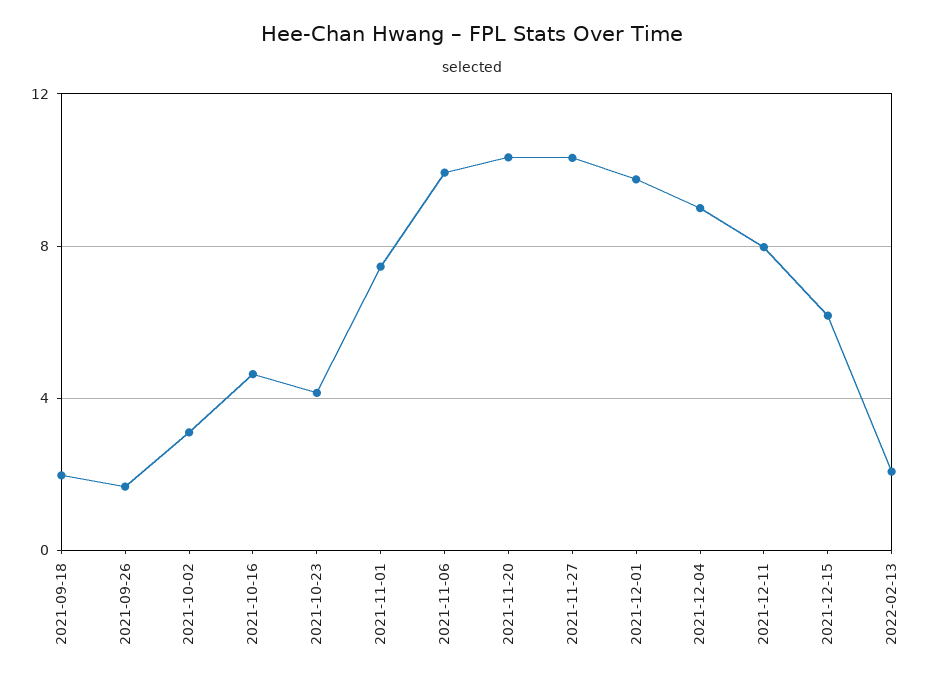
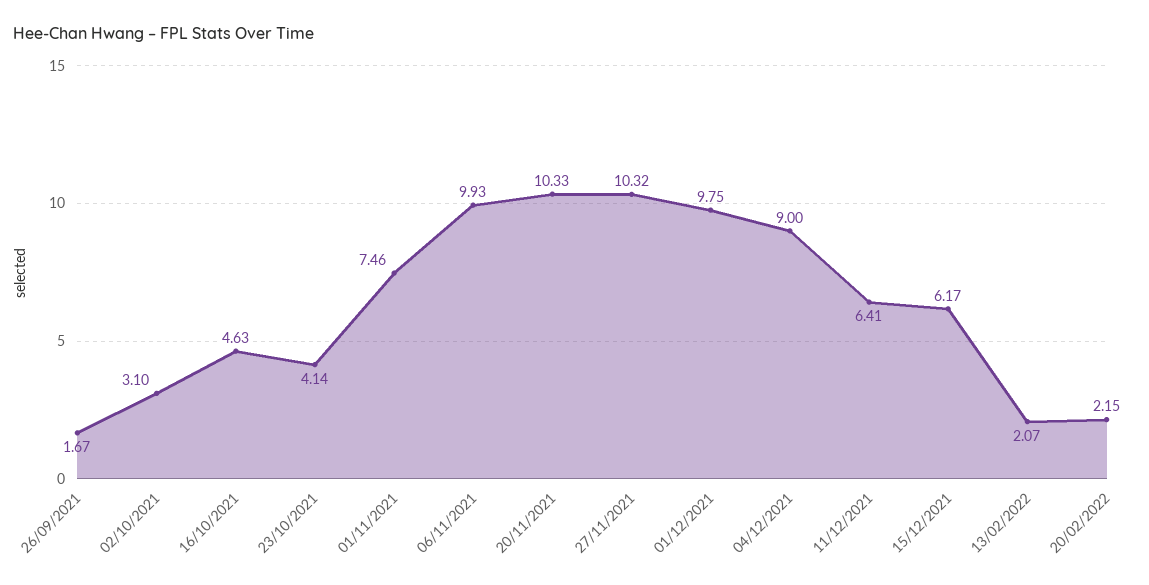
2021-09-18: 2 -> none
2021-12-11: 8 -> 6.41
20/02/2022: none -> 2.15

